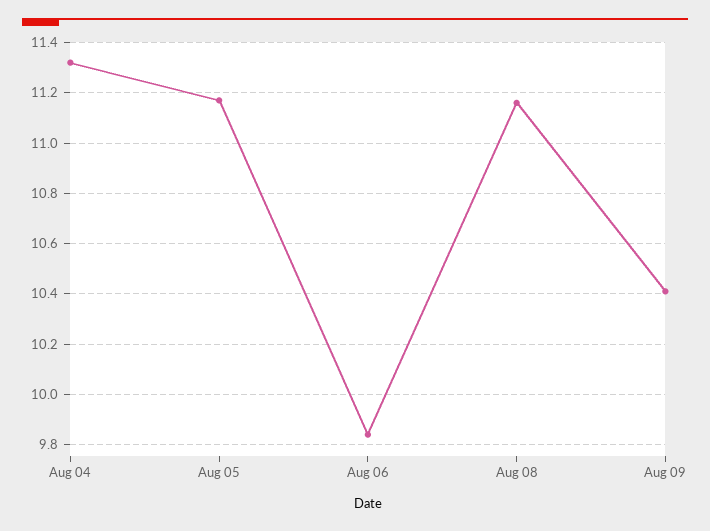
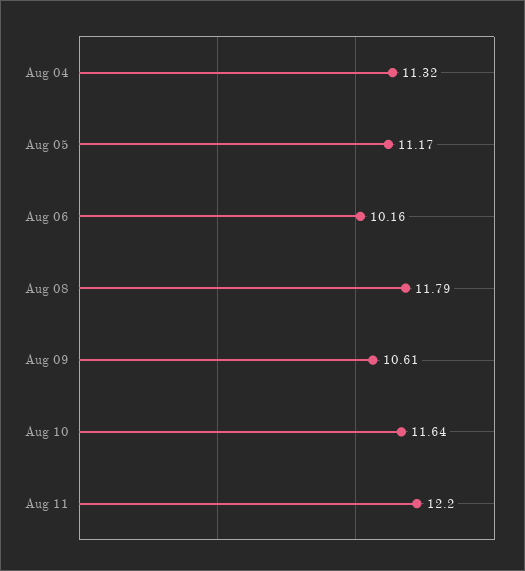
Aug 06: 9.85 -> 10.16
Aug 08: 11.15 -> 11.79
Aug 09: 10.4 -> 10.61
Aug 10: none -> 11.64
Aug 11: none -> 12.2

